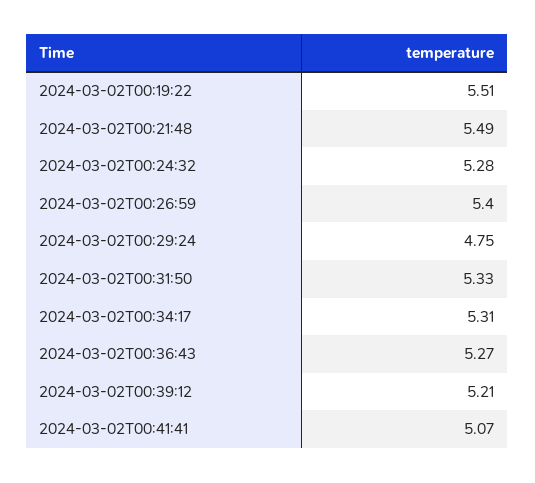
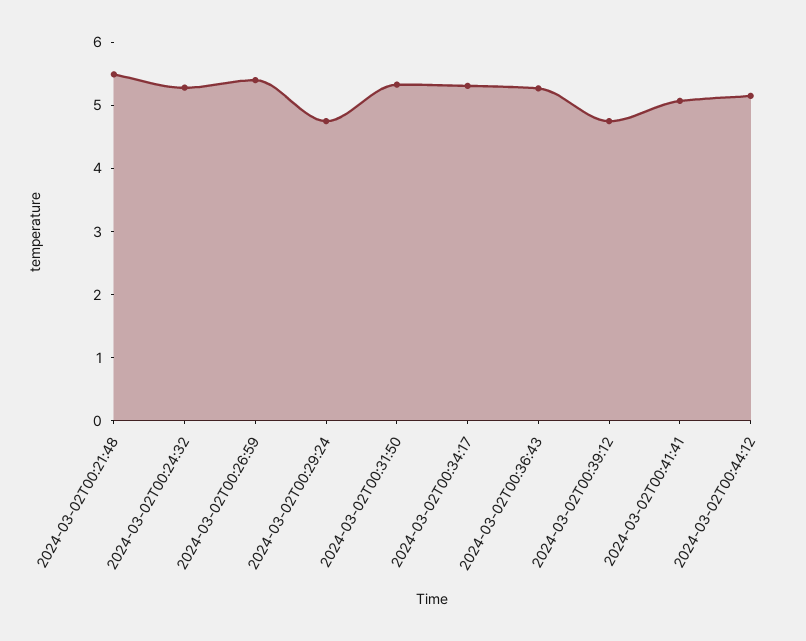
2024-03-02T00:19:22: 5.51 -> none
2024-03-02T00:39:12: 5.21 -> 4.8
2024-03-02T00:44:12: none -> 5.2

